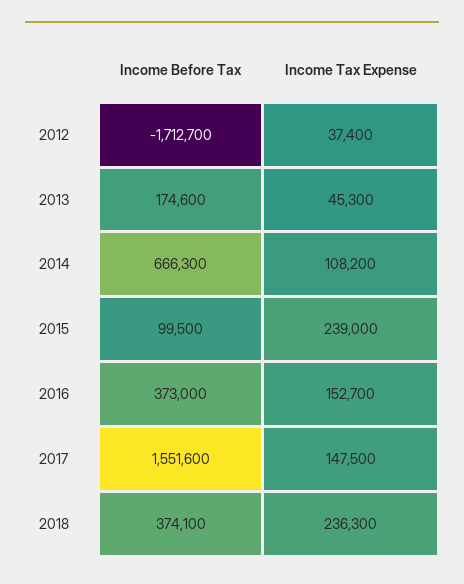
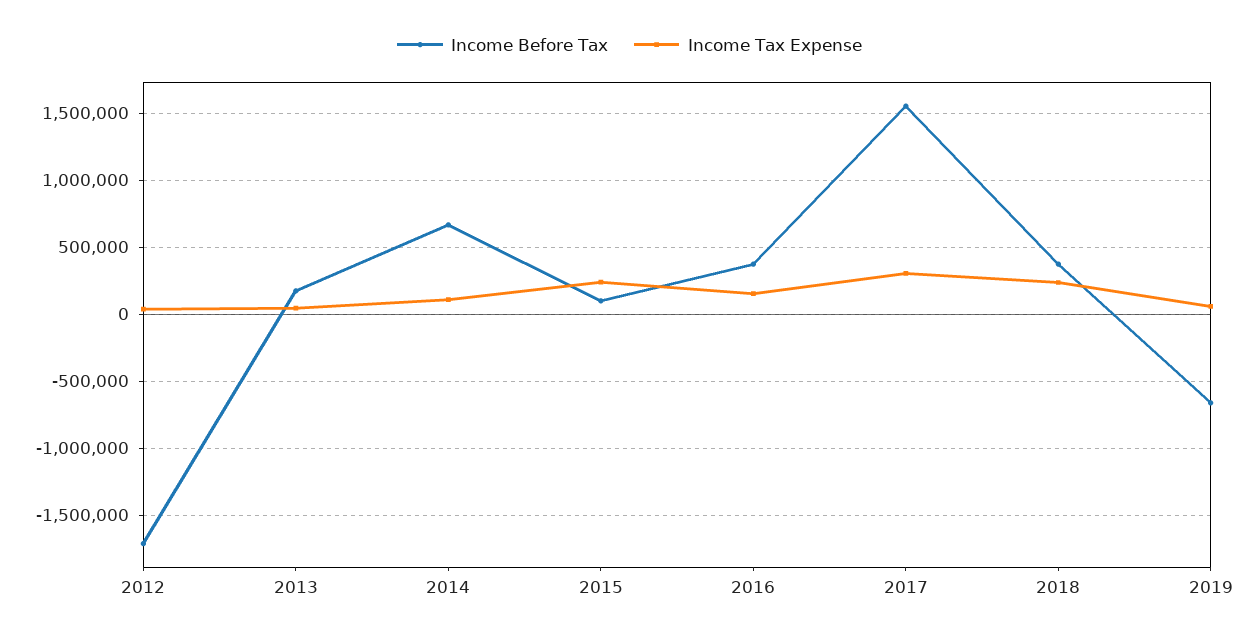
Income Tax Expense, 2017: 147500 -> 300000
Income Before Tax, 2019: none -> -650000
Income Tax Expense, 2019: none -> 50000

